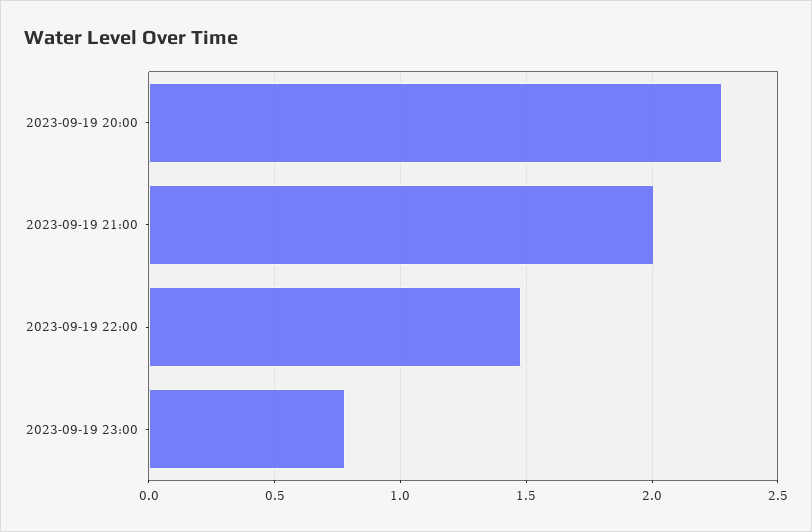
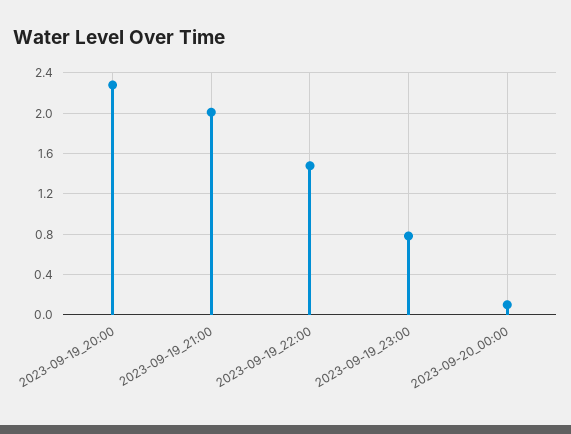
2023-09-20_00:00: none -> 0.1

